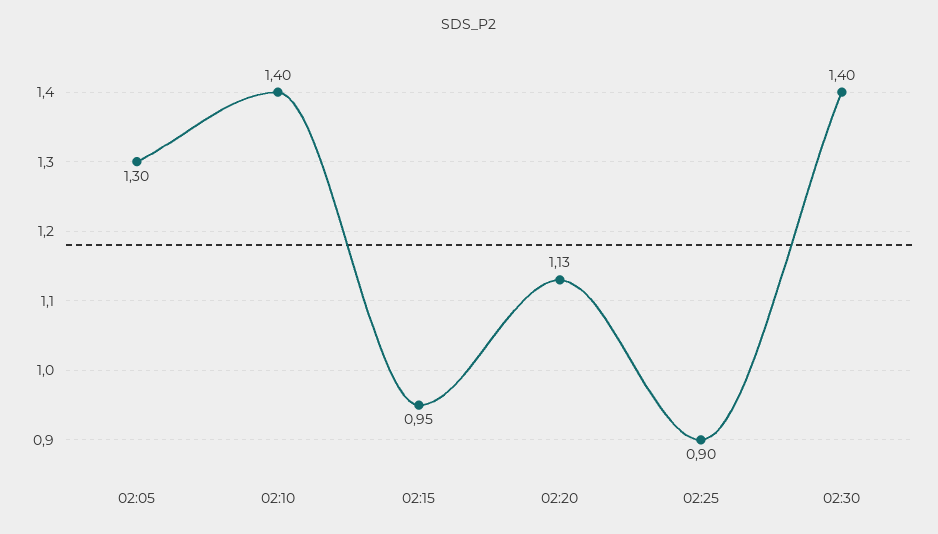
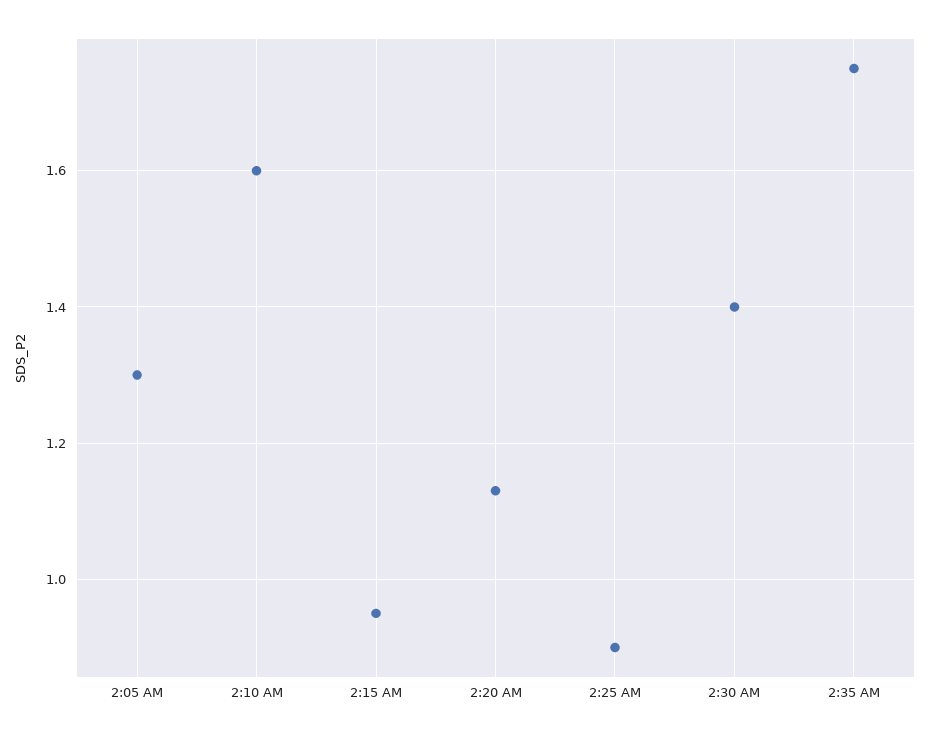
02:10: 1.4 -> 1.6
2:35 AM: none -> 1.75

